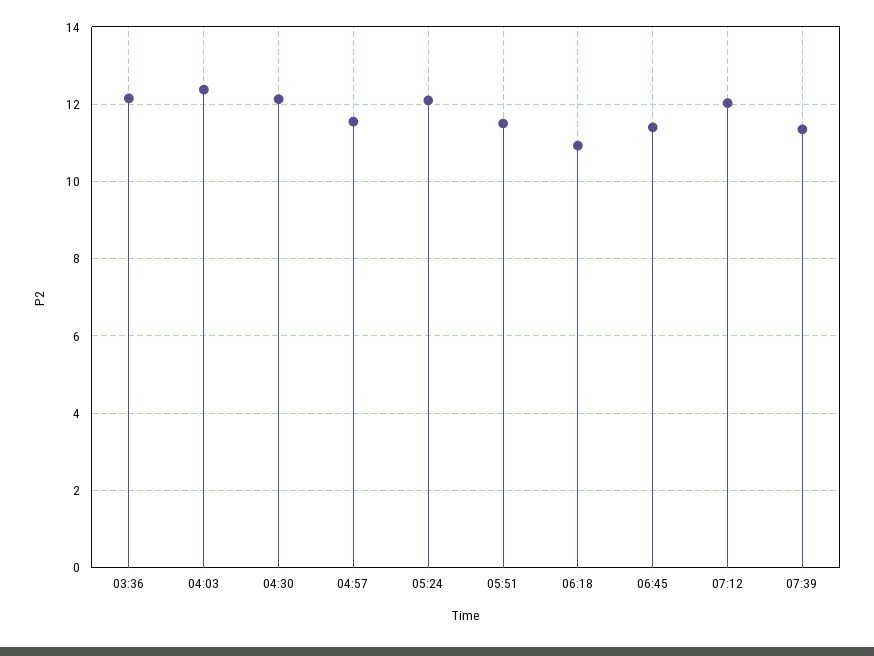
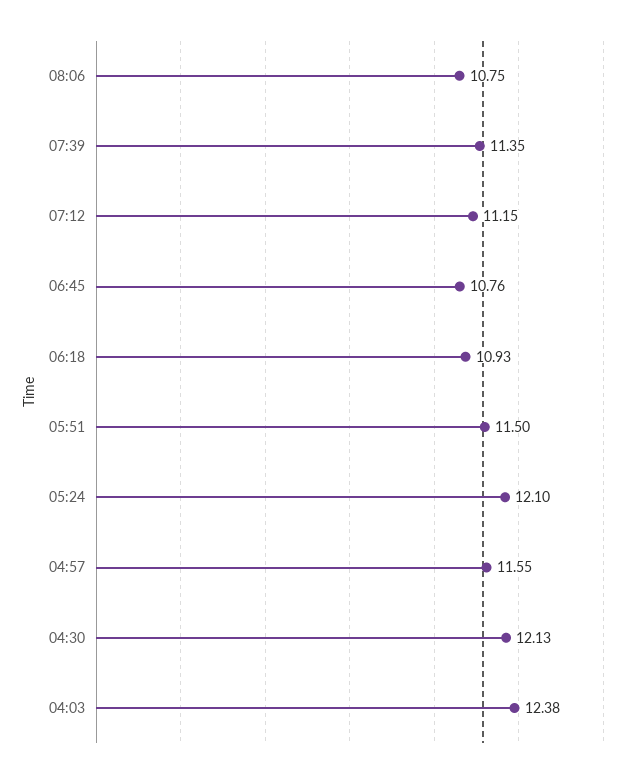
03:36: 12.2 -> none
06:45: 11.4 -> 10.76
07:12: 12 -> 11.15
08:06: none -> 10.75

